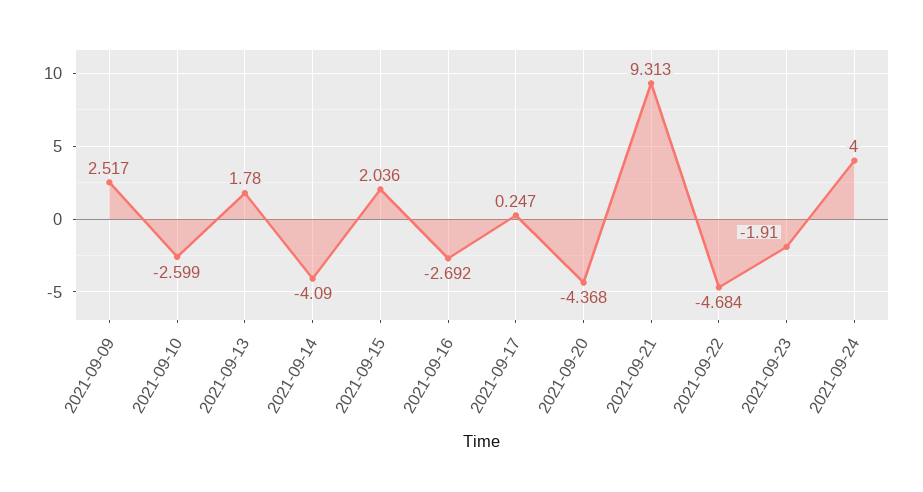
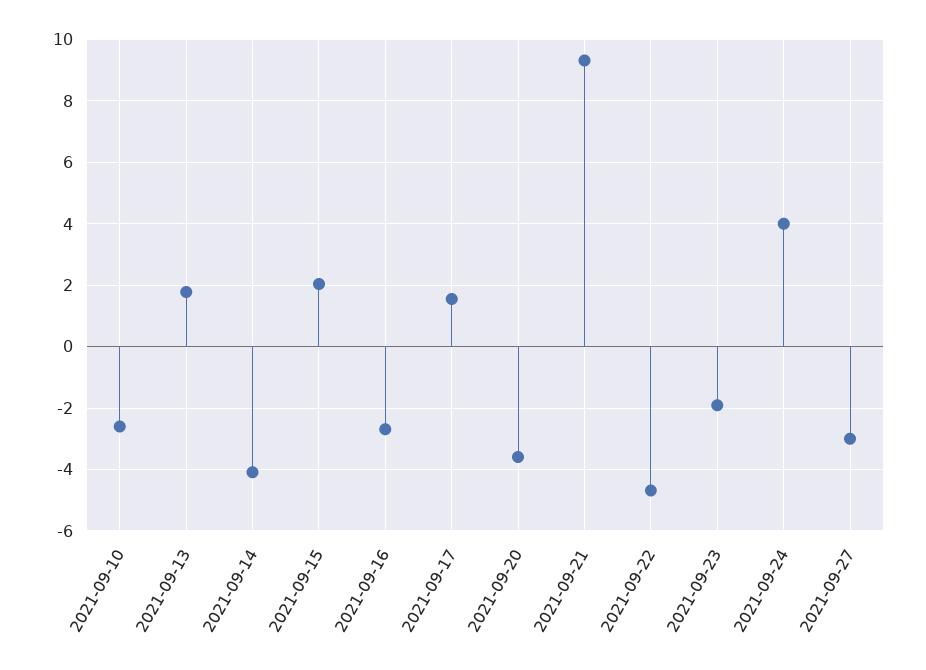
2021-09-09: 2.517 -> none
2021-09-17: 0.247 -> 1.6
2021-09-20: -4.368 -> -3.6
2021-09-27: none -> -3

